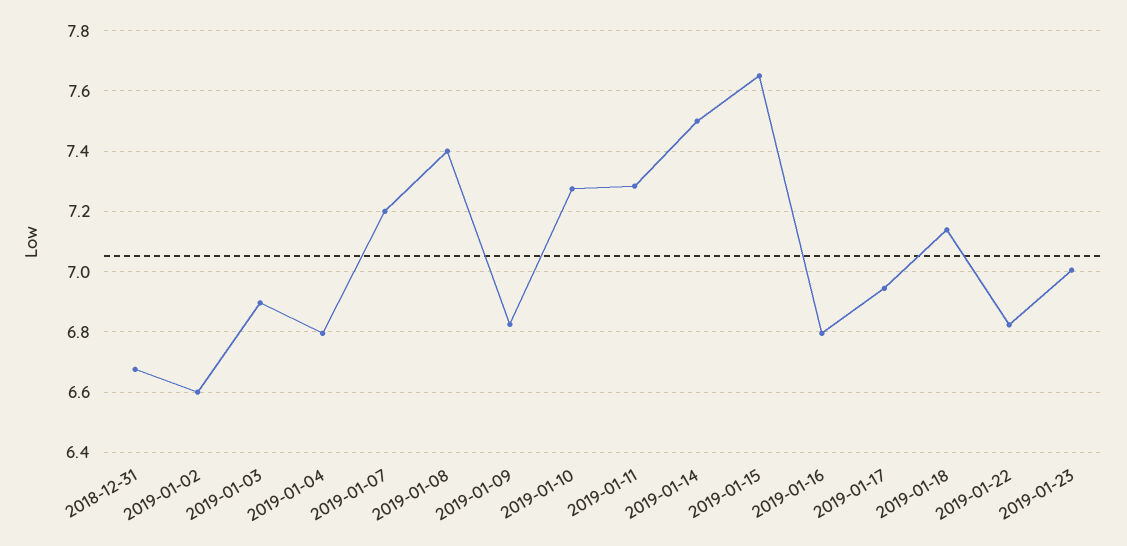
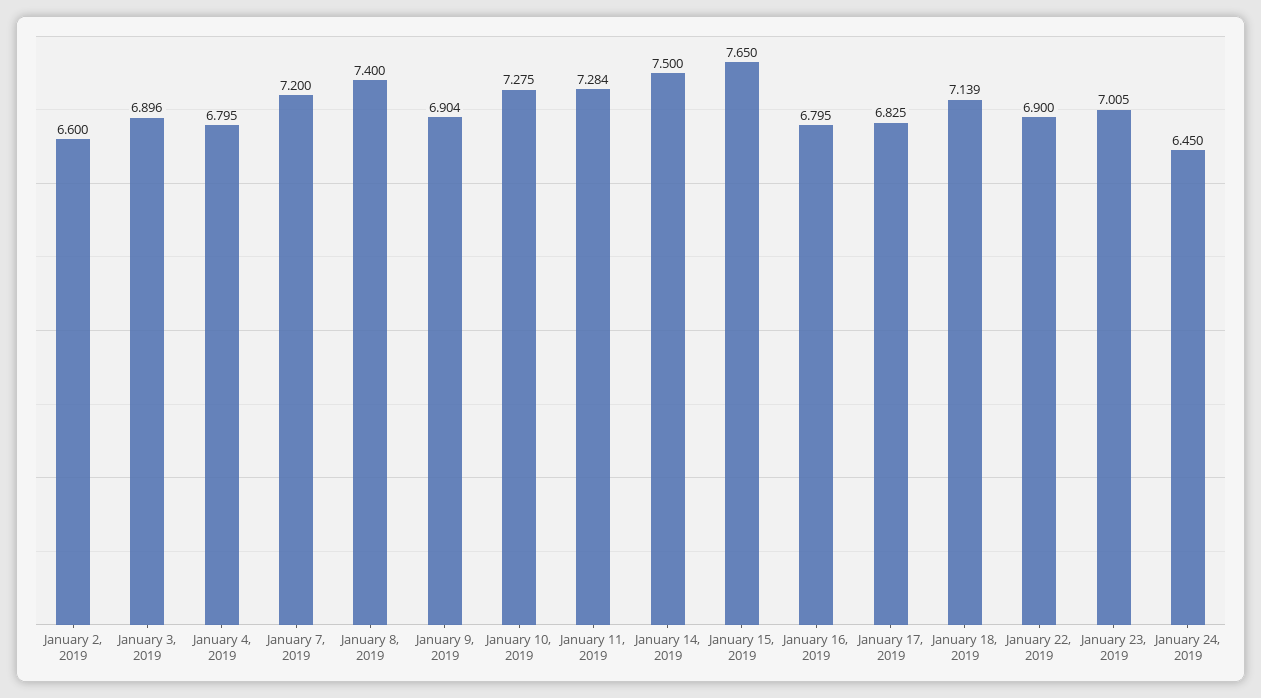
2018-12-31: 6.68 -> none
2019-01-09: 6.82 -> 6.904
2019-01-17: 6.94 -> 6.825
2019-01-22: 6.82 -> 6.9
January 24, 2019: none -> 6.45

